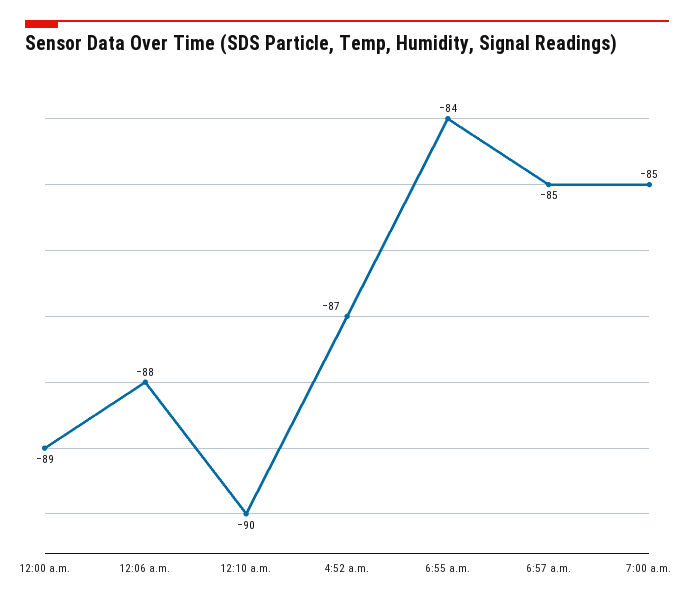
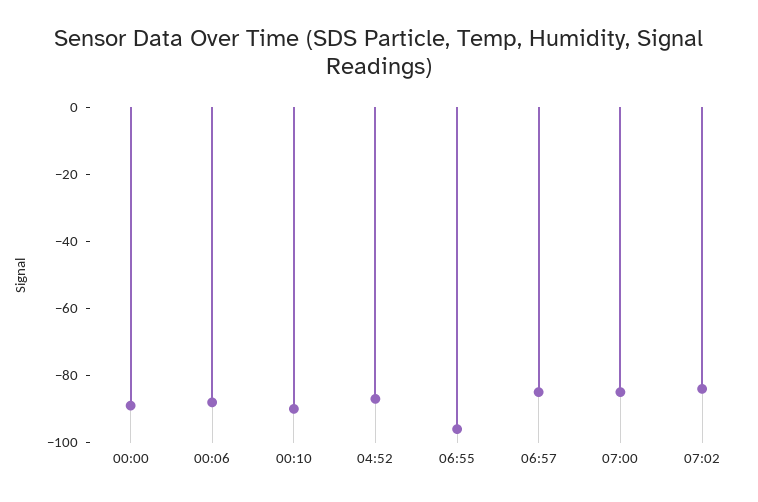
6:55 a.m.: -84 -> -95
07:02: none -> -85

